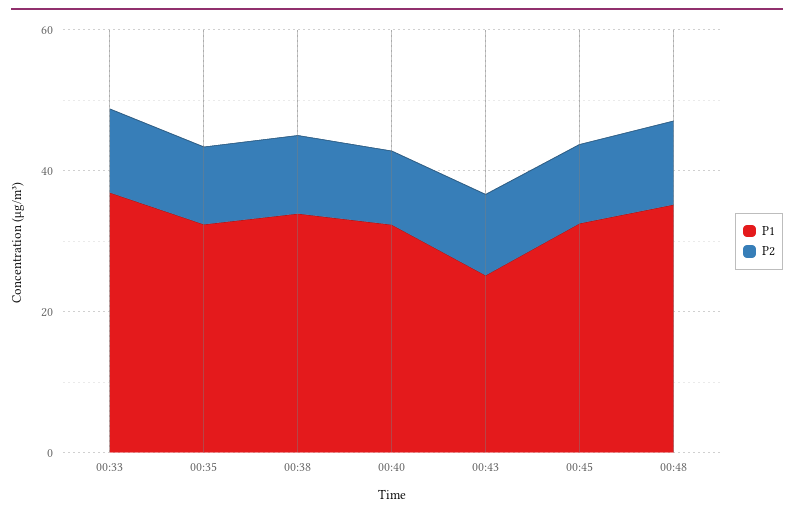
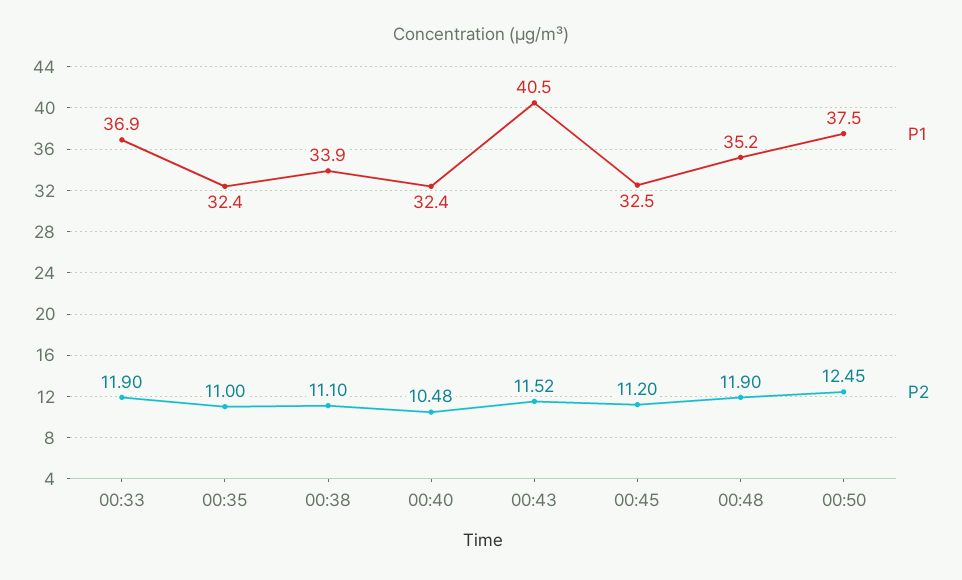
P1, 00:43: 25 -> 40.5
P1, 00:50: none -> 37.5
P2, 00:50: none -> 12.45

